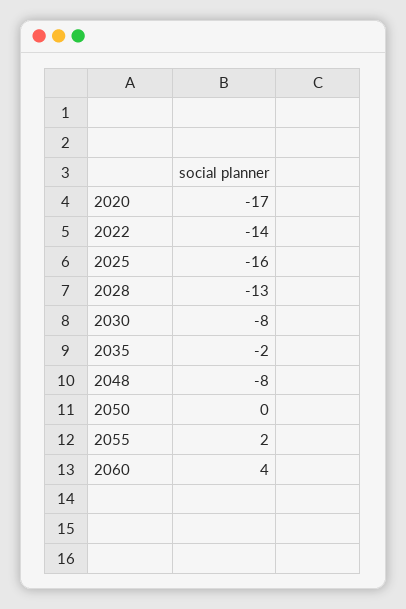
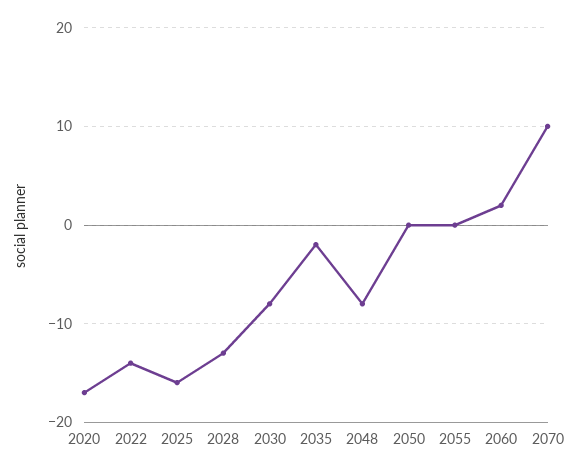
2055: 2 -> 0
2060: 4 -> 2
2070: none -> 10

